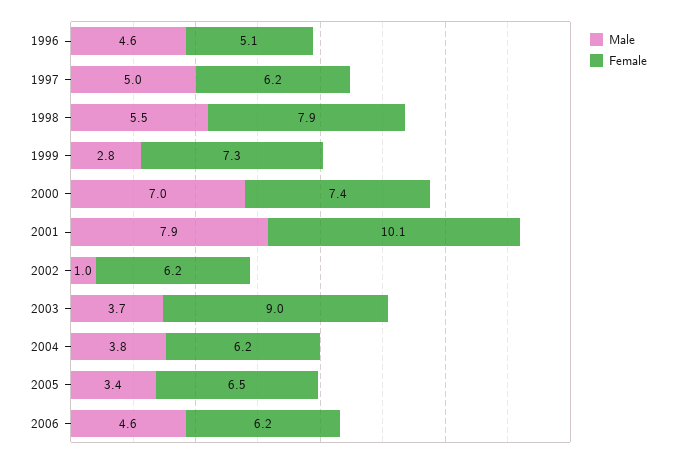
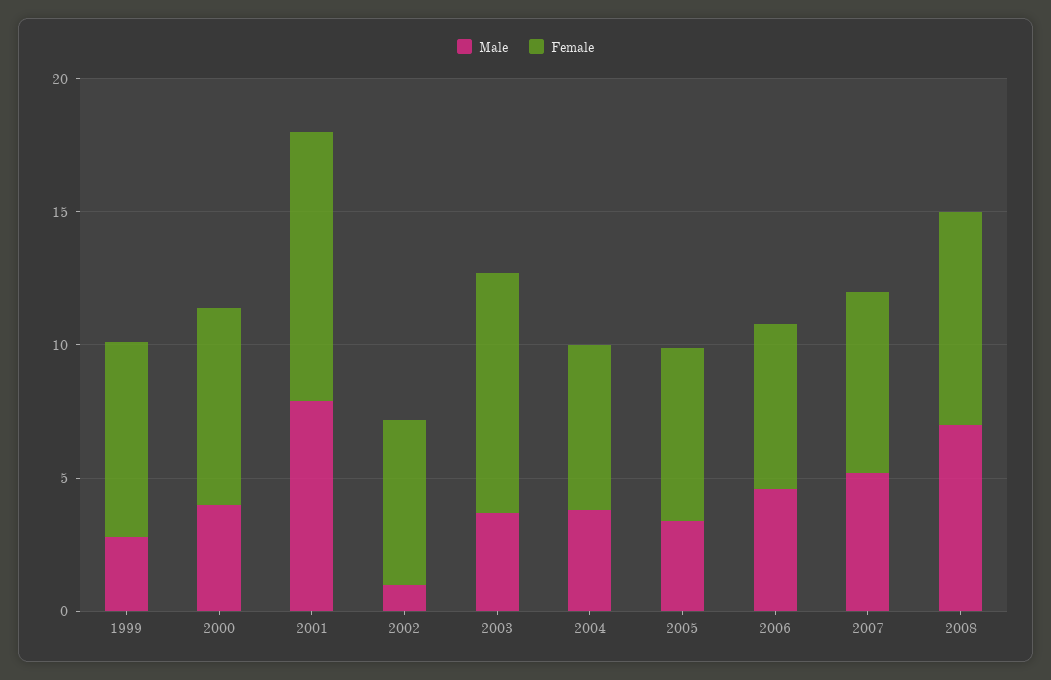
Male, 1996: 4.6 -> none
Female, 1996: 5.1 -> none
Male, 1997: 5 -> none
Female, 1997: 6.2 -> none
Male, 1998: 5.5 -> none
Female, 1998: 7.9 -> none
Male, 2000: 7 -> 4
Male, 2007: none -> 5
Female, 2007: none -> 7
Male, 2008: none -> 7
Female, 2008: none -> 8

